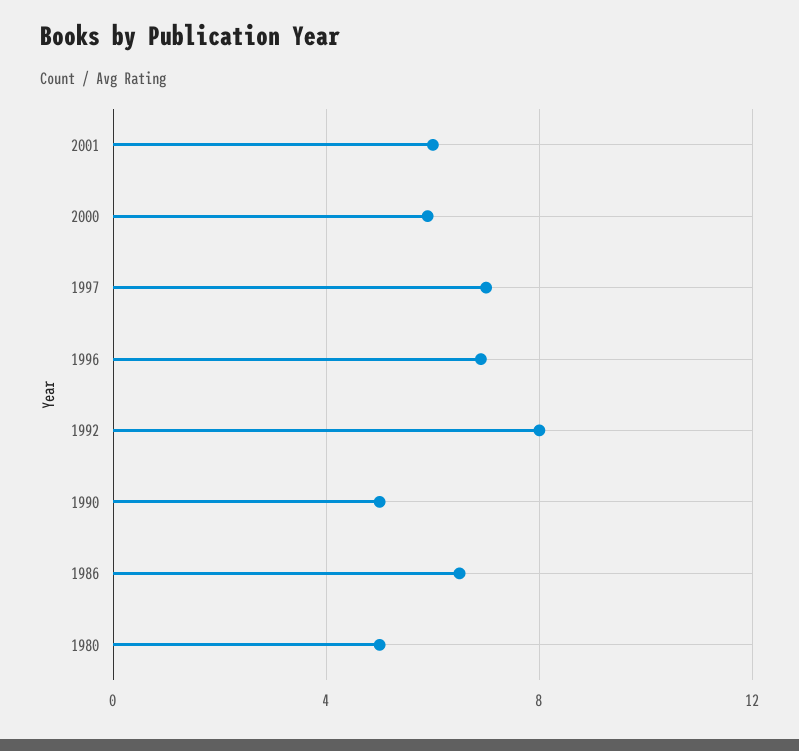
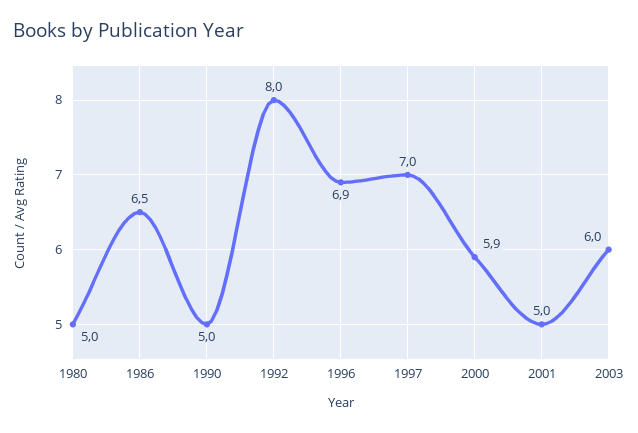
2001: 6 -> 5
2003: none -> 6

